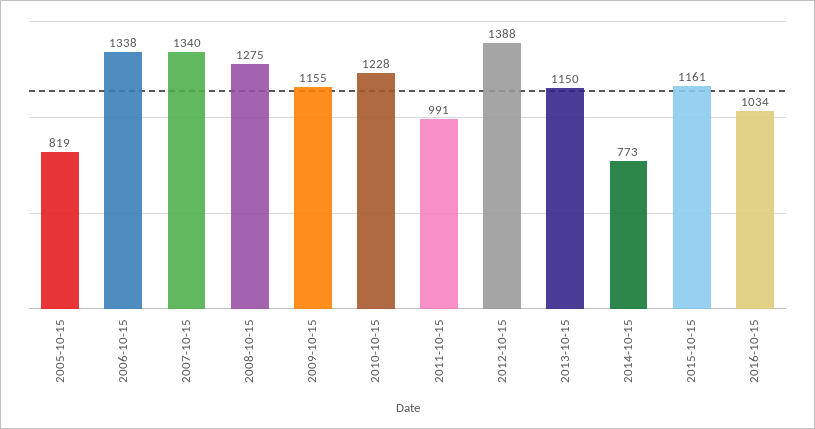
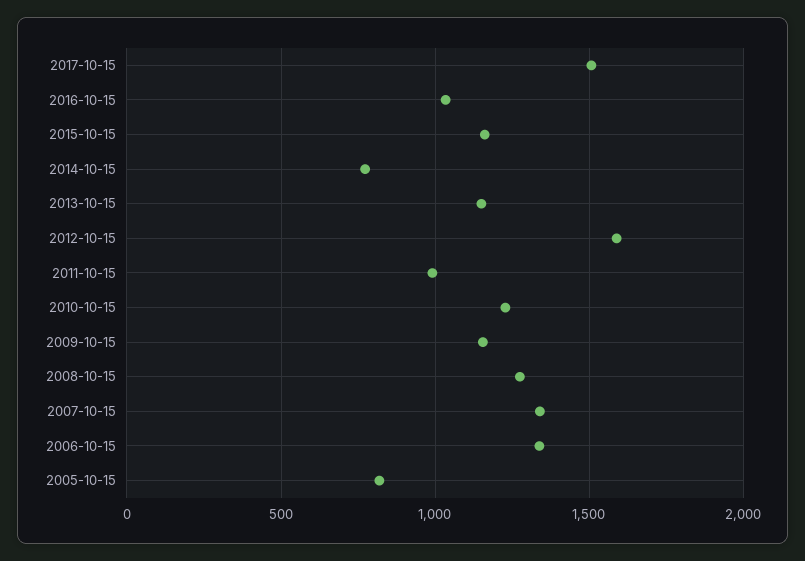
2012-10-15: 1388 -> 1600
2017-10-15: none -> 1500

